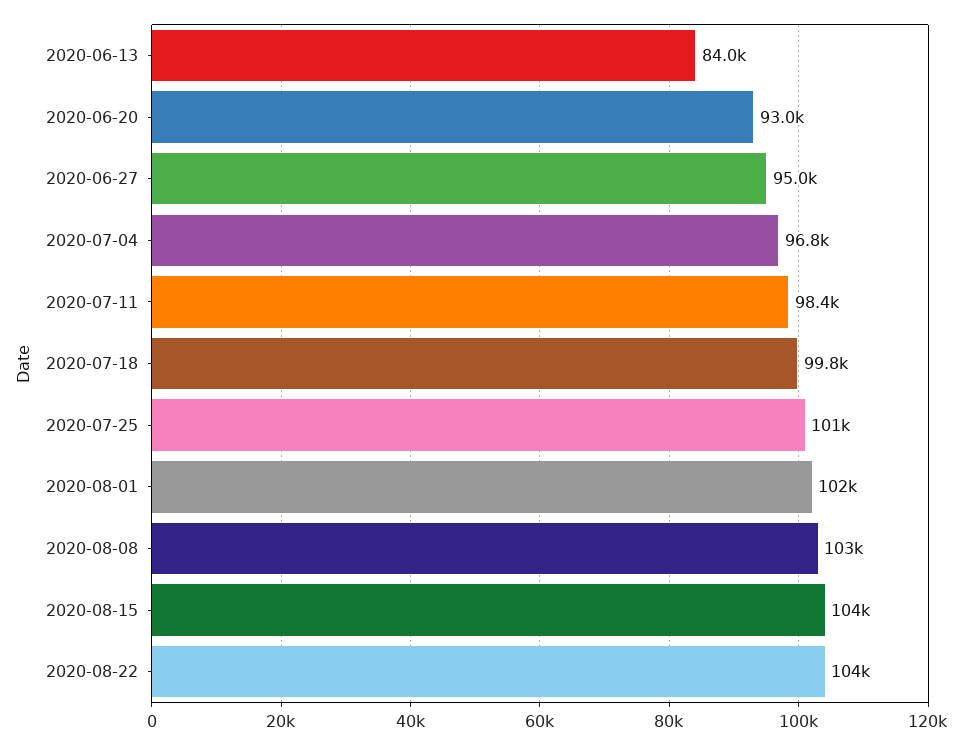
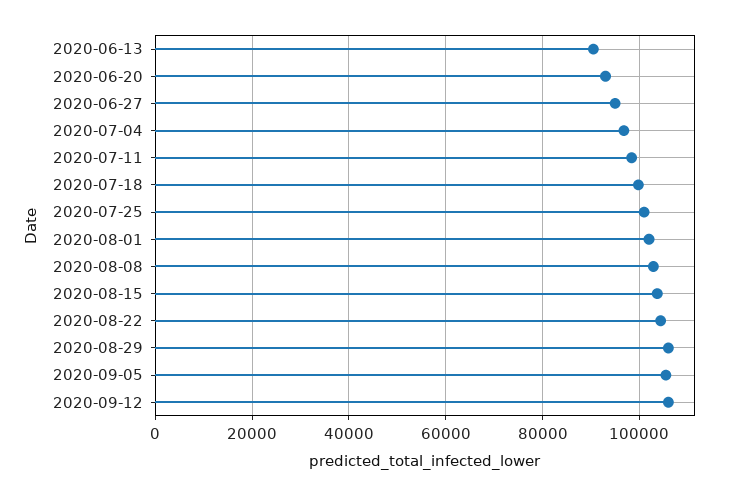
2020-06-13: 84000 -> 90000
2020-08-29: none -> 106000
2020-09-05: none -> 106000
2020-09-12: none -> 106000

